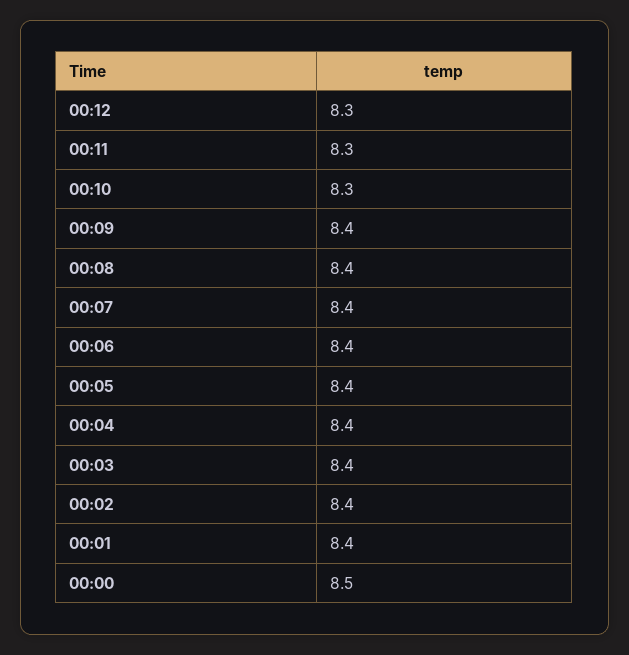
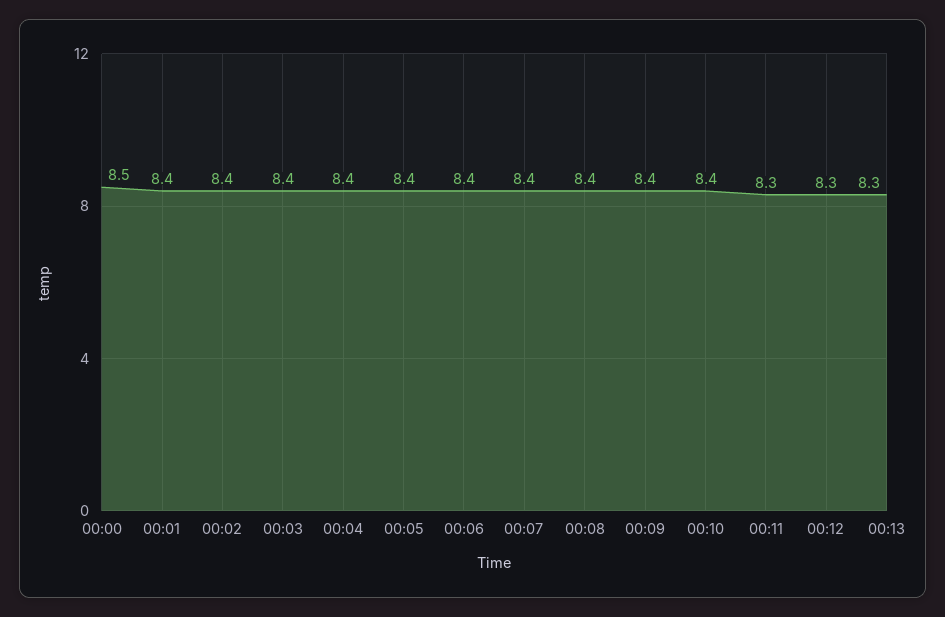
00:10: 8.3 -> 8.4
00:13: none -> 8.3

